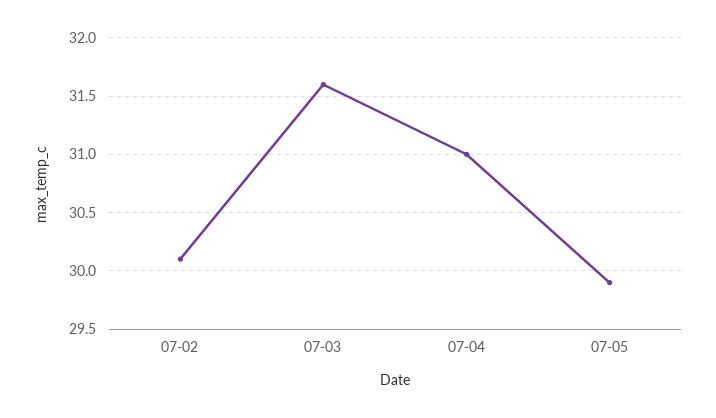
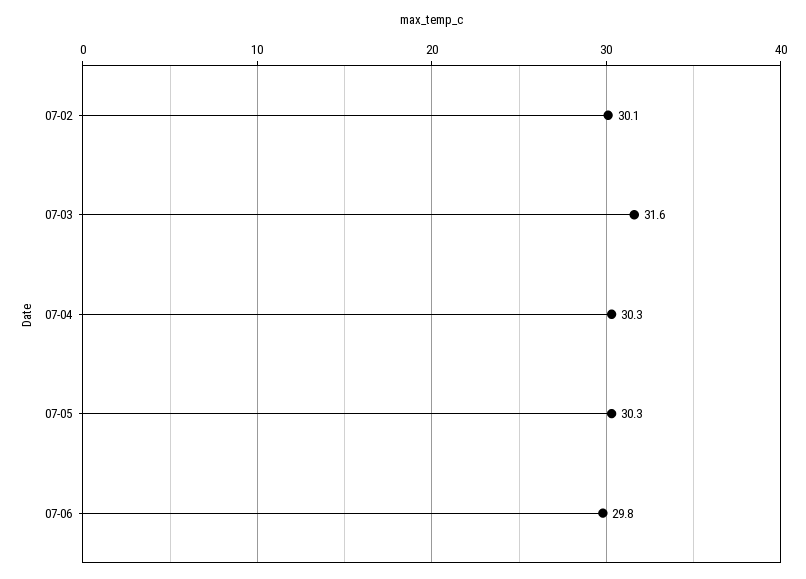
07-04: 31 -> 30.3
07-05: 29.9 -> 30.3
07-06: none -> 29.8

